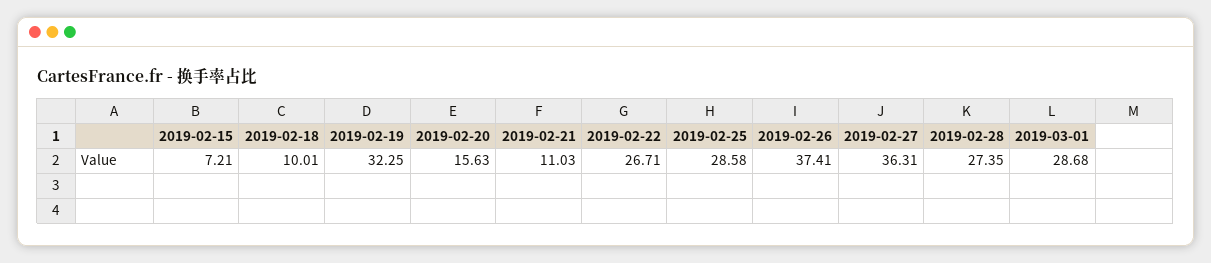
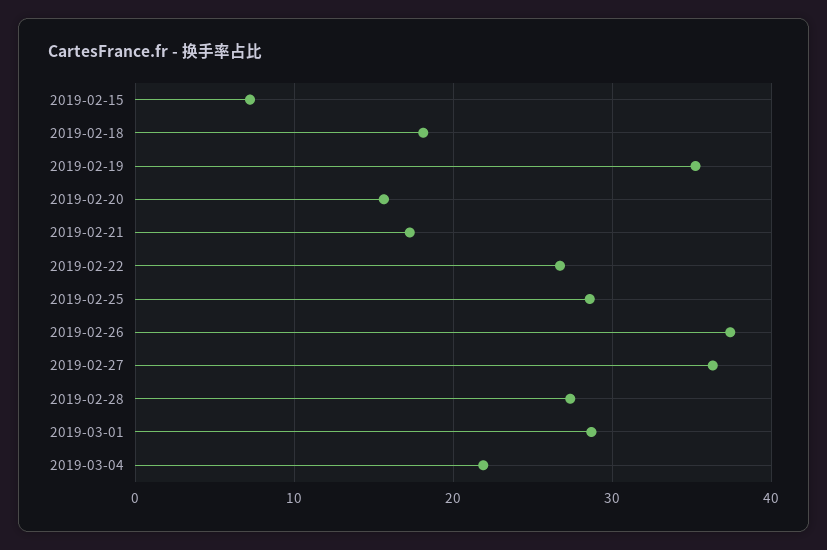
2019-02-18: 10.01 -> 18
2019-02-19: 32.25 -> 35
2019-02-21: 11.03 -> 17
2019-03-04: none -> 22

